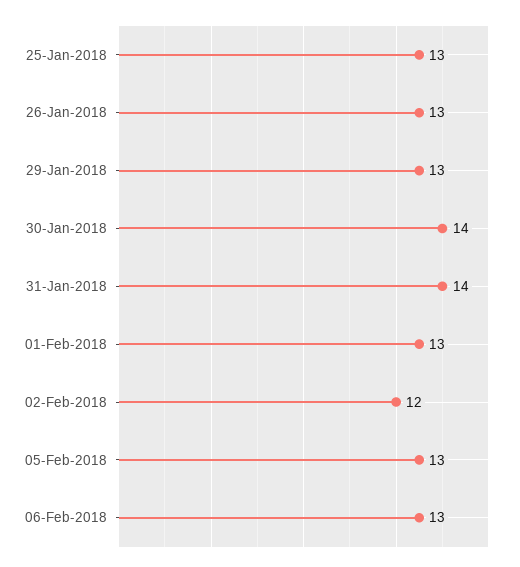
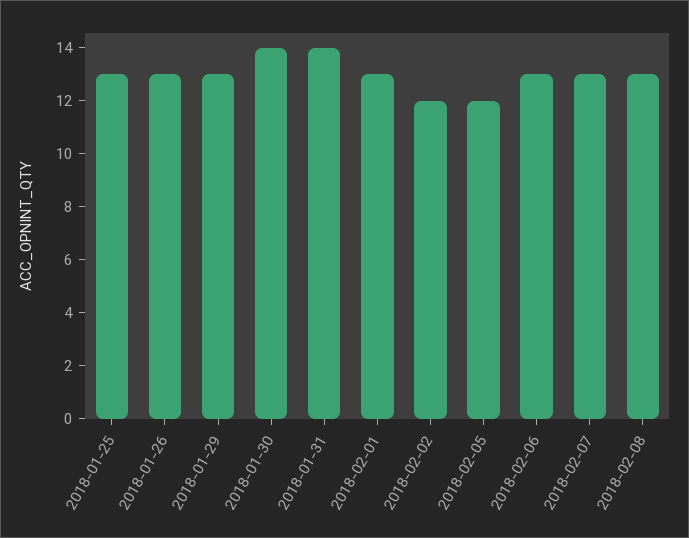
05-Feb-2018: 13 -> 12
2018-02-07: none -> 13
2018-02-08: none -> 13

